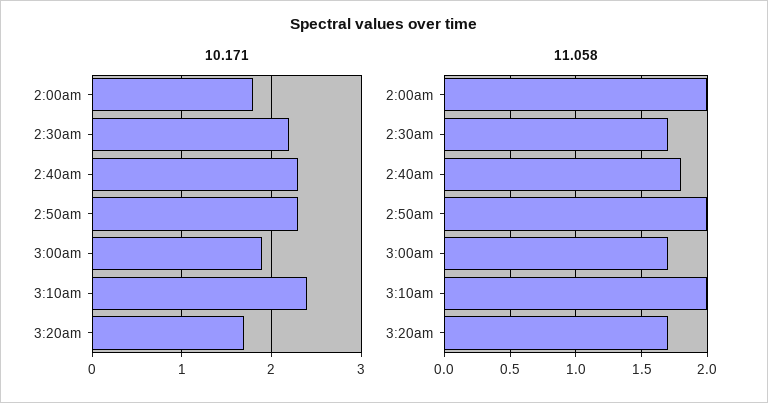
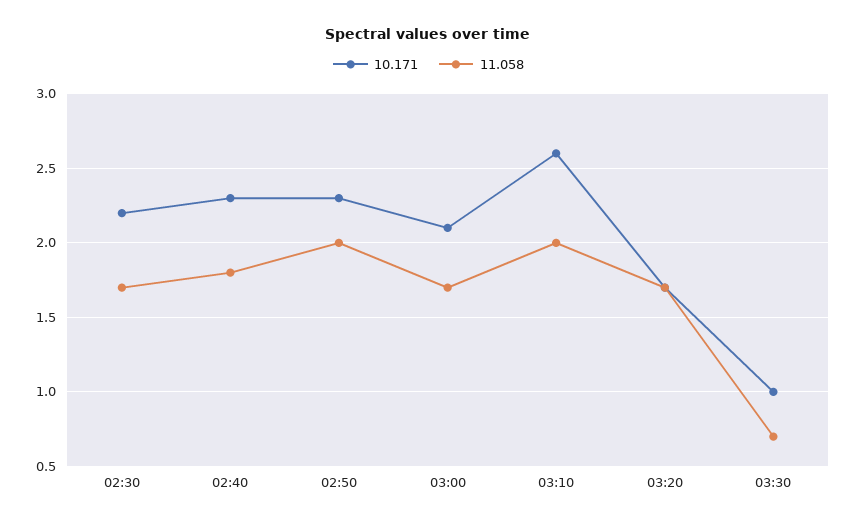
10.171, 2:00am: 1.8 -> none
10.171, 3:00am: 1.9 -> 2.1
10.171, 3:10am: 2.4 -> 2.6
11.058, 2:00am: 2 -> none
10.171, 03:30: none -> 1
11.058, 03:30: none -> 0.7

